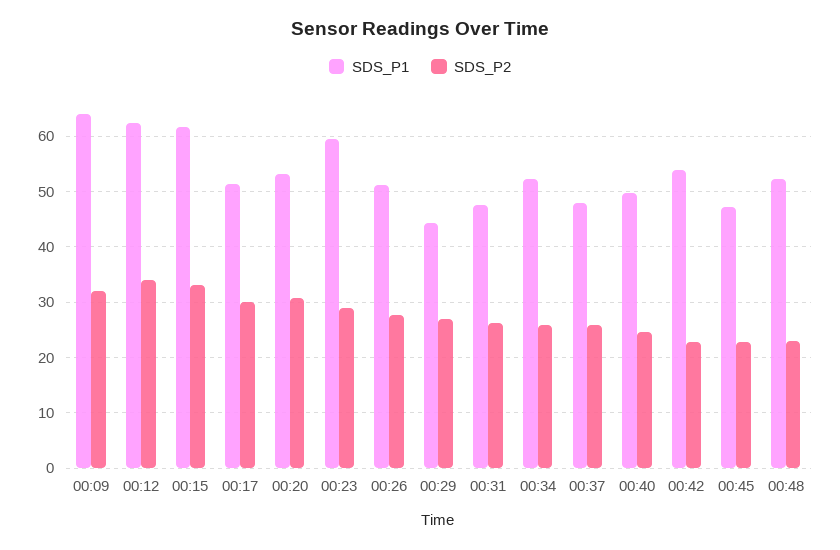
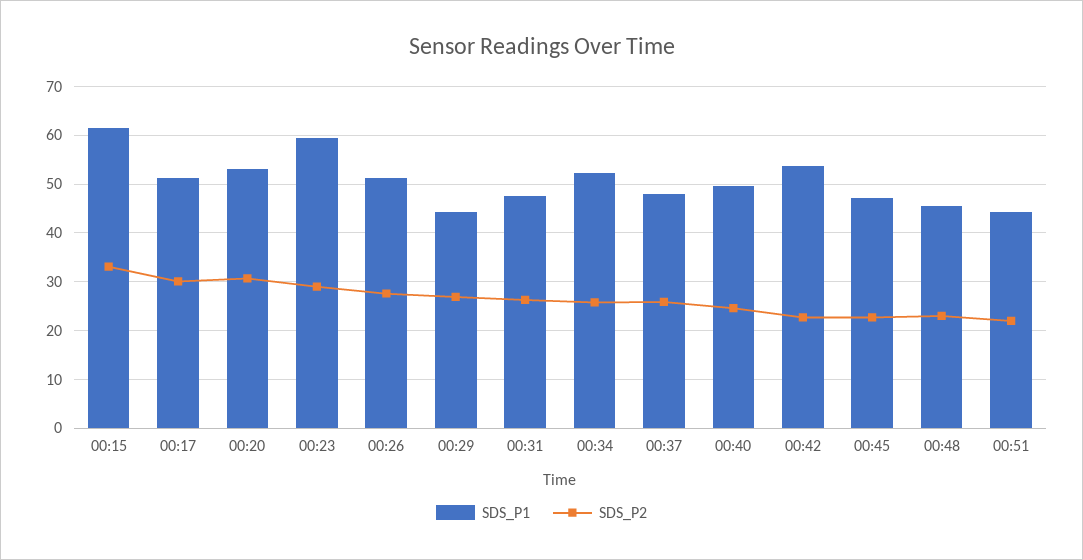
SDS_P1, 00:09: 64 -> none
SDS_P2, 00:09: 32 -> none
SDS_P1, 00:12: 62 -> none
SDS_P2, 00:12: 34 -> none
SDS_P1, 00:48: 52 -> 46
SDS_P1, 00:51: none -> 44
SDS_P2, 00:51: none -> 22

